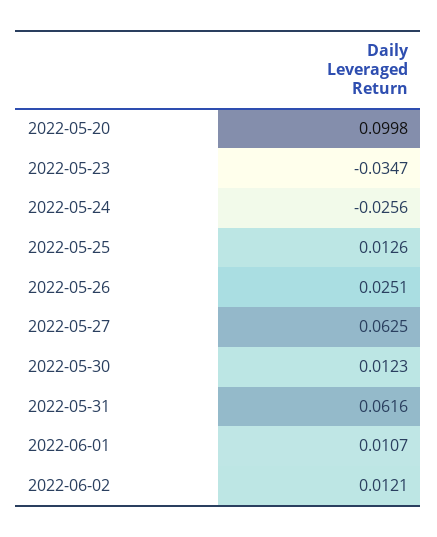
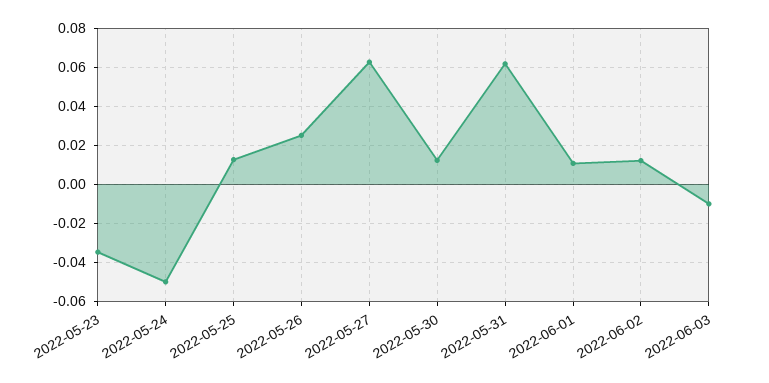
2022-05-20: 0.0998 -> none
2022-05-24: -0.0256 -> -0.05
2022-06-03: none -> -0.01

